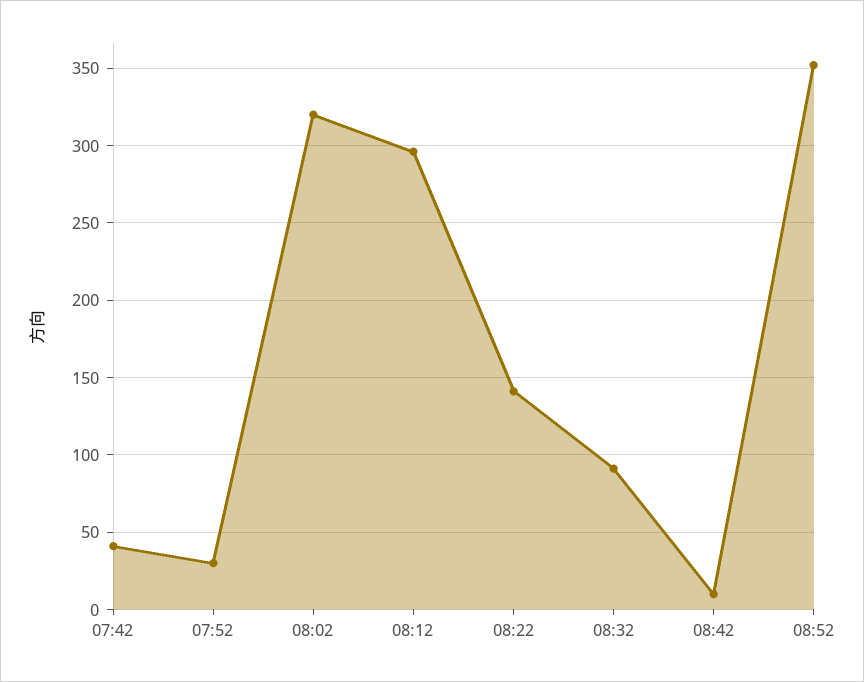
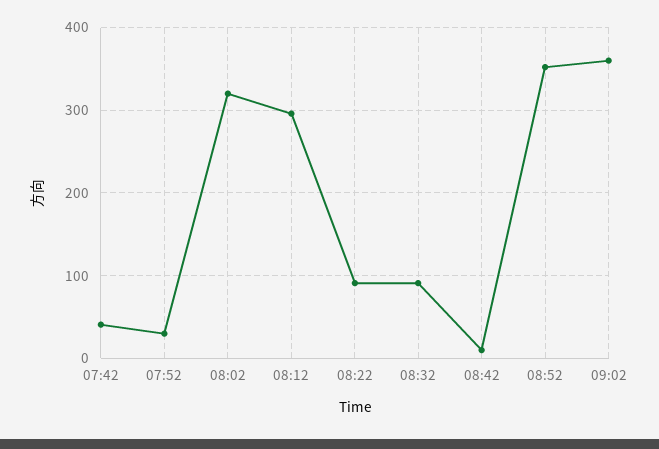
08:22: 140 -> 90
09:02: none -> 360

